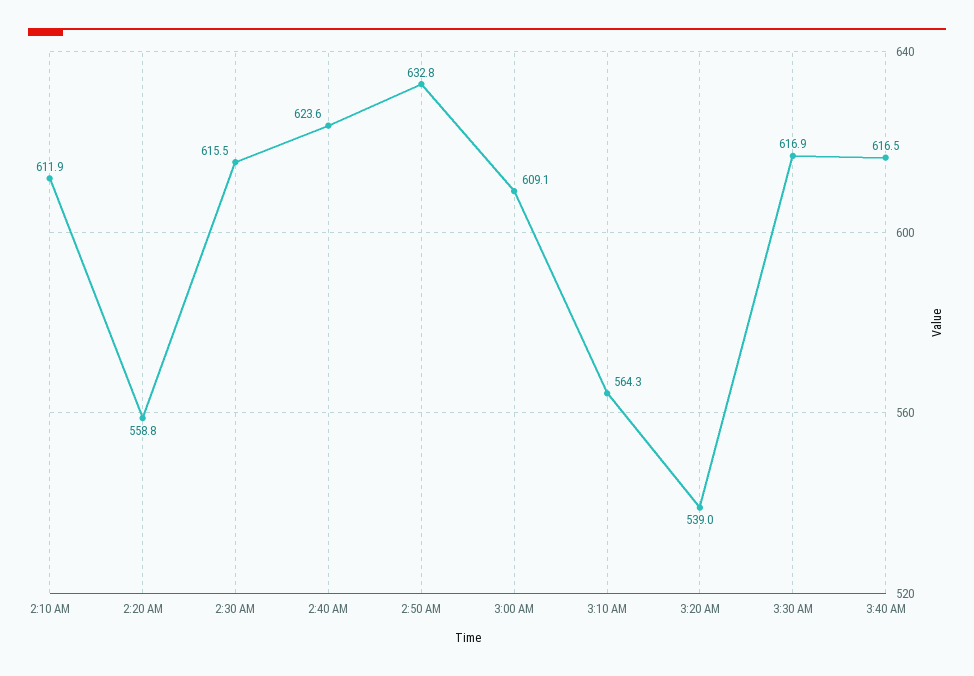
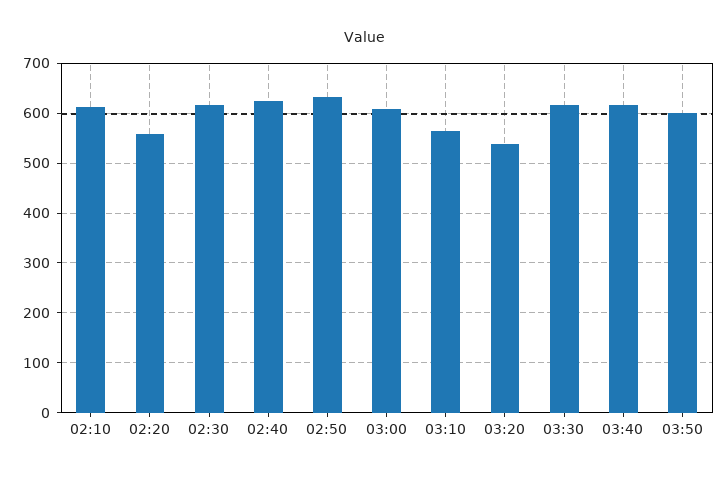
03:50: none -> 600

